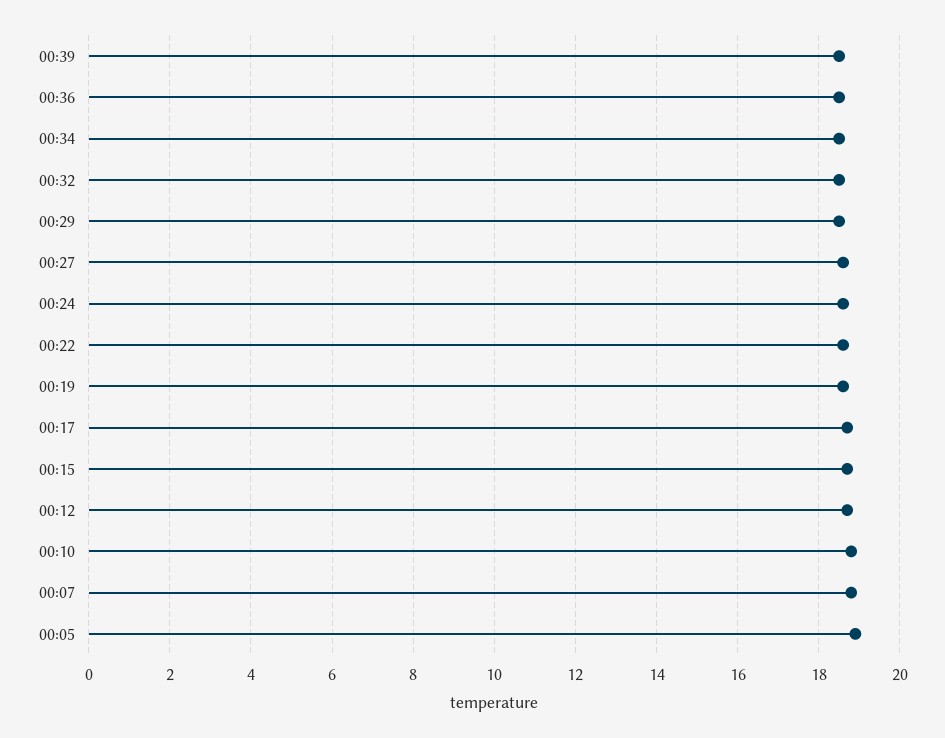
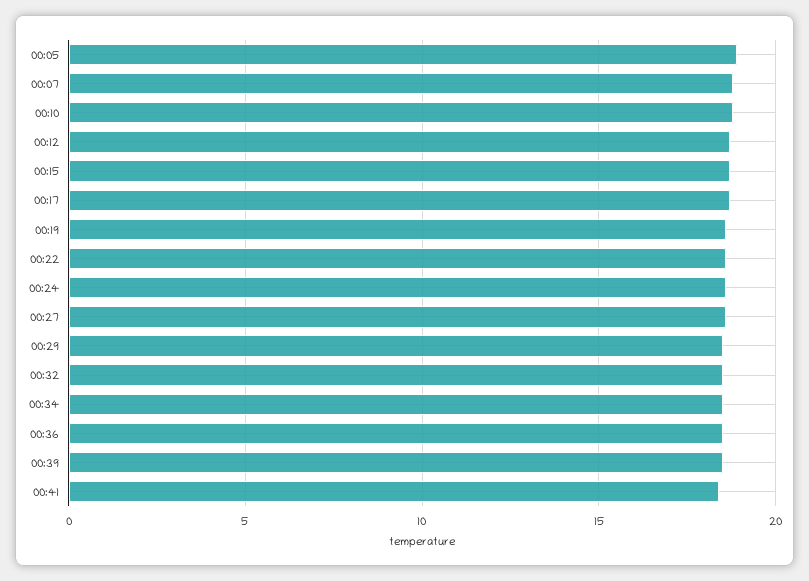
00:41: none -> 18.5

